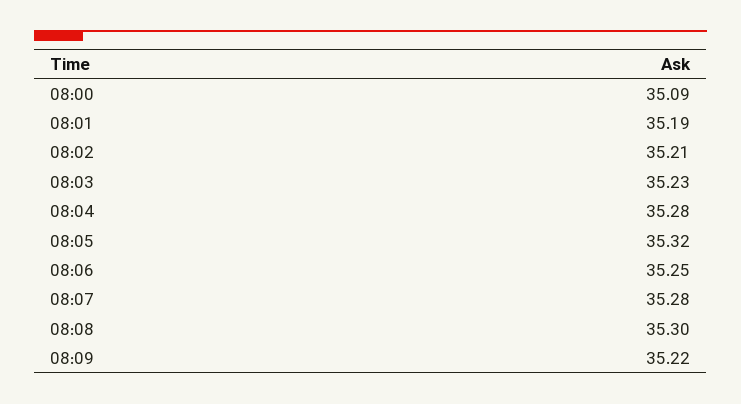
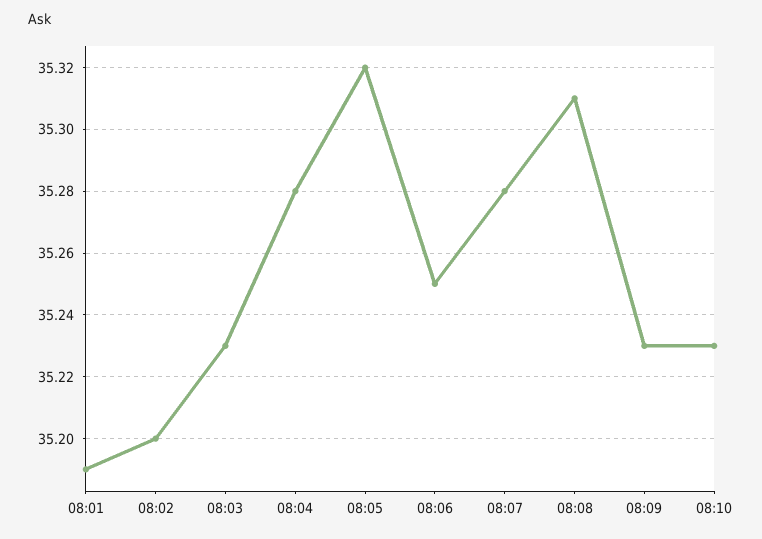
08:00: 35.09 -> none
08:02: 35.21 -> 35.2
08:08: 35.3 -> 35.31
08:09: 35.22 -> 35.23
08:10: none -> 35.23

